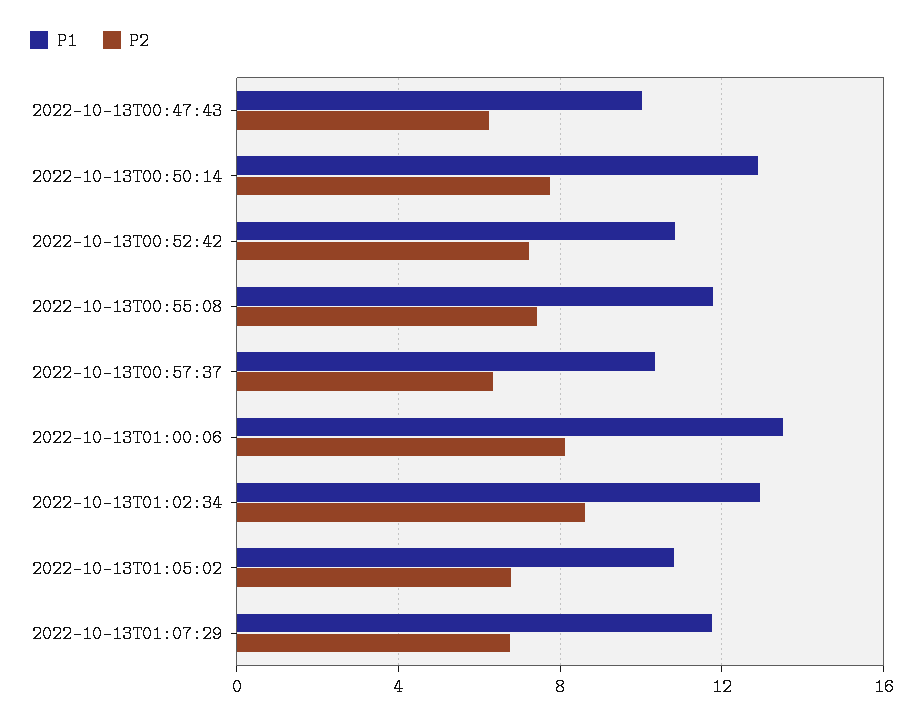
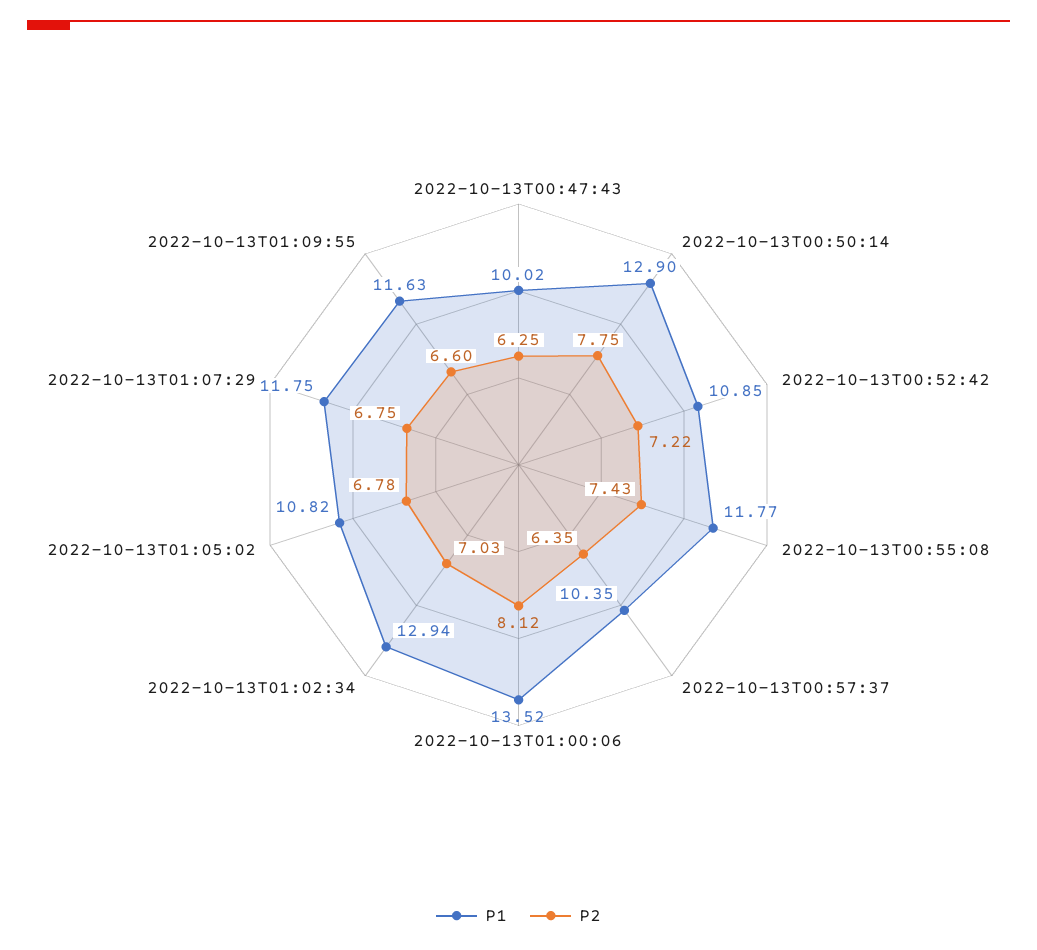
P2, 2022-10-13T01:02:34: 8.5 -> 7.03
P1, 2022-10-13T01:09:55: none -> 11.63
P2, 2022-10-13T01:09:55: none -> 6.6

